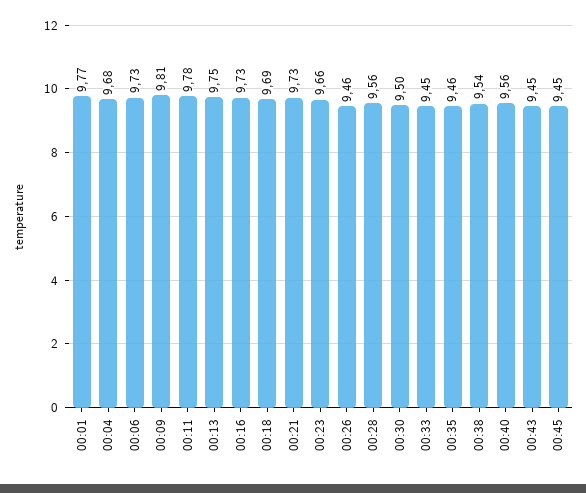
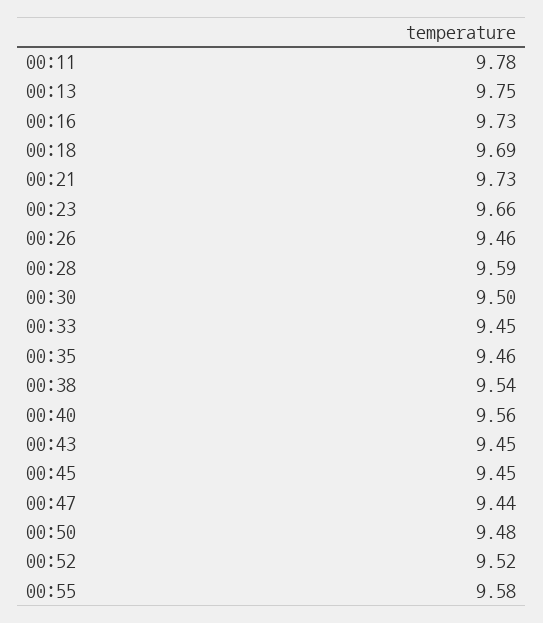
00:01: 9.77 -> none
00:04: 9.68 -> none
00:06: 9.73 -> none
00:09: 9.81 -> none
00:28: 9.56 -> 9.59
00:47: none -> 9.44
00:50: none -> 9.48
00:52: none -> 9.52
00:55: none -> 9.58

